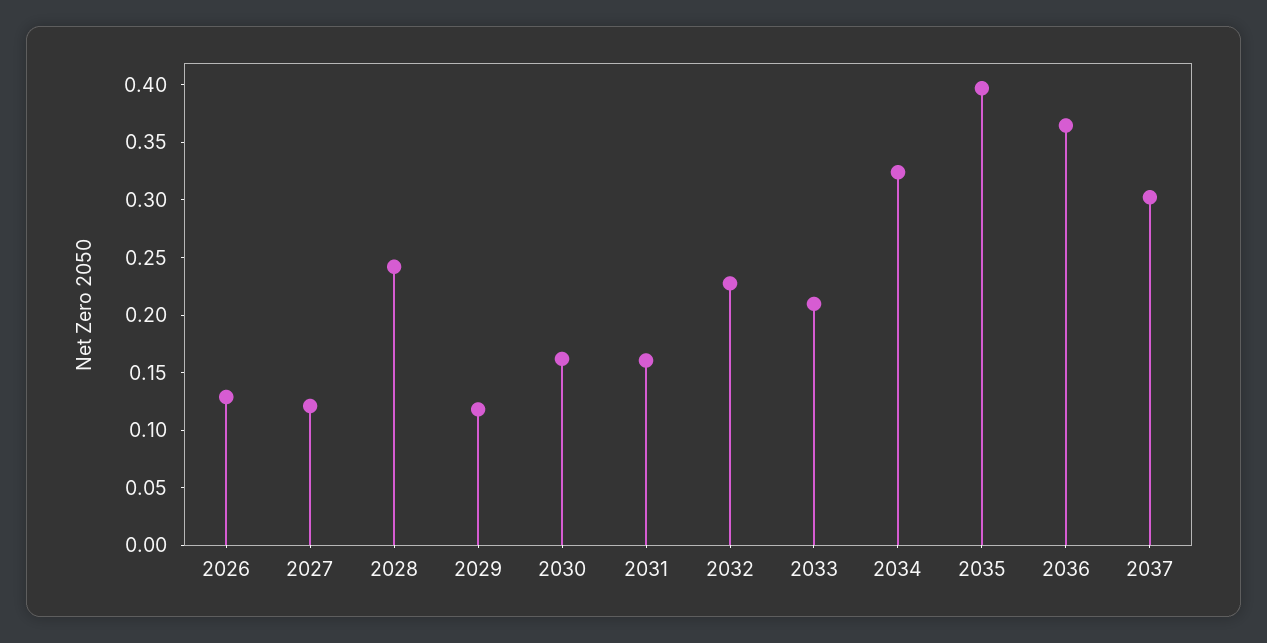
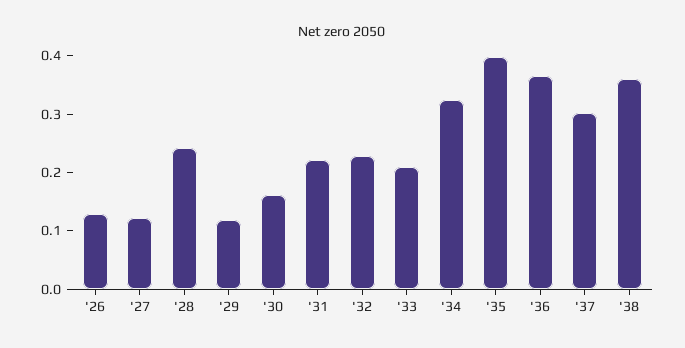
2031: 0.16 -> 0.22
'38: none -> 0.36

